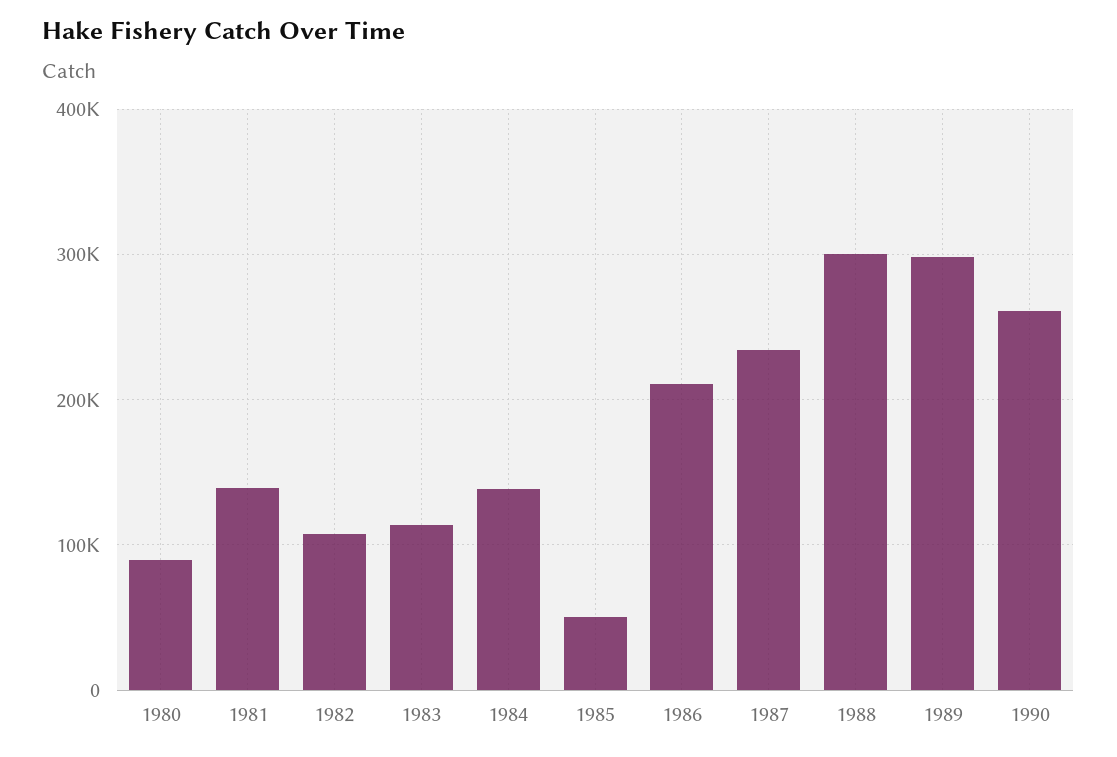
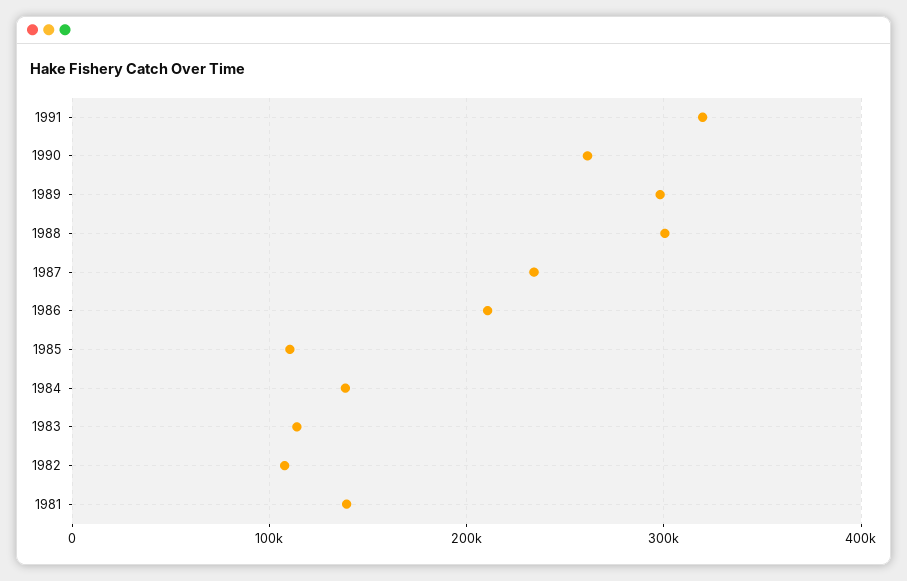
1980: 90000 -> none
1985: 50000 -> 110000
1991: none -> 320000

